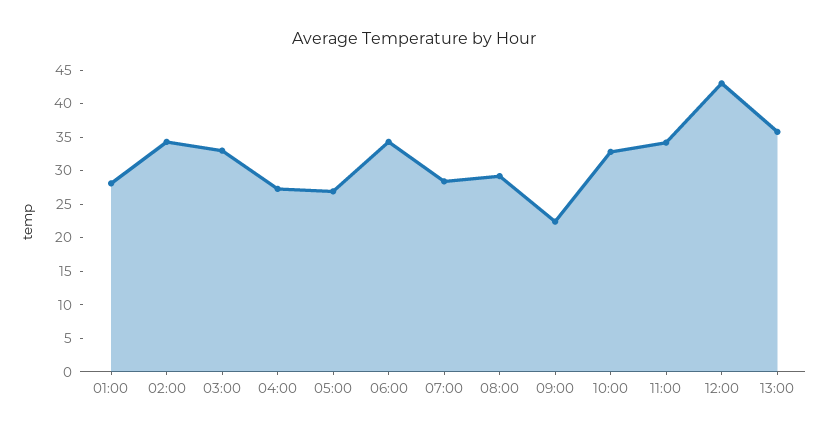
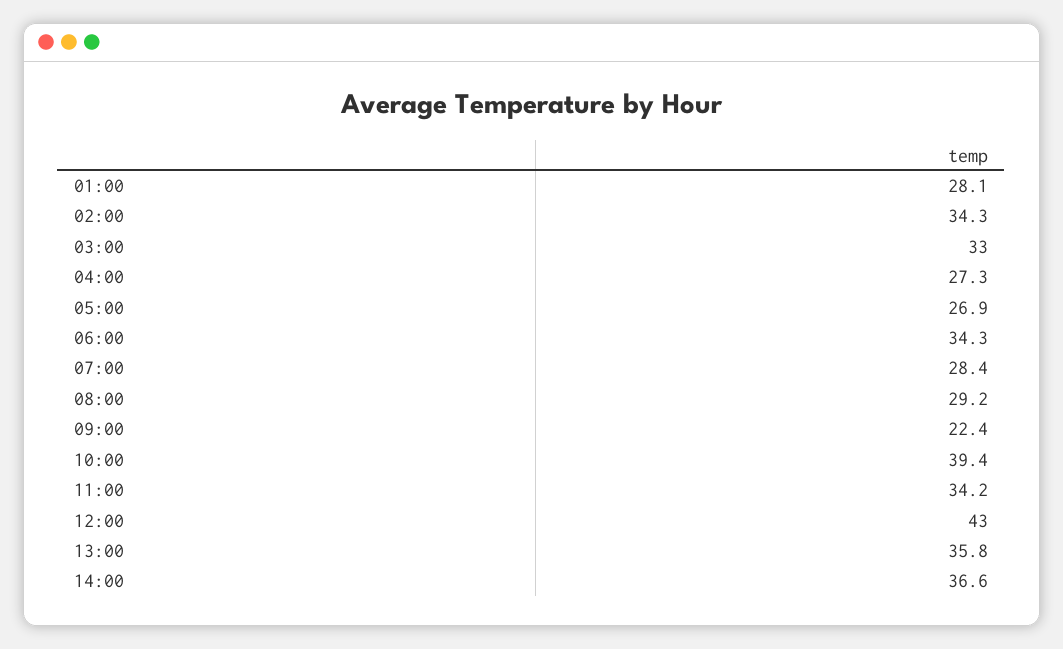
10:00: 32.5 -> 39.4
14:00: none -> 36.6

